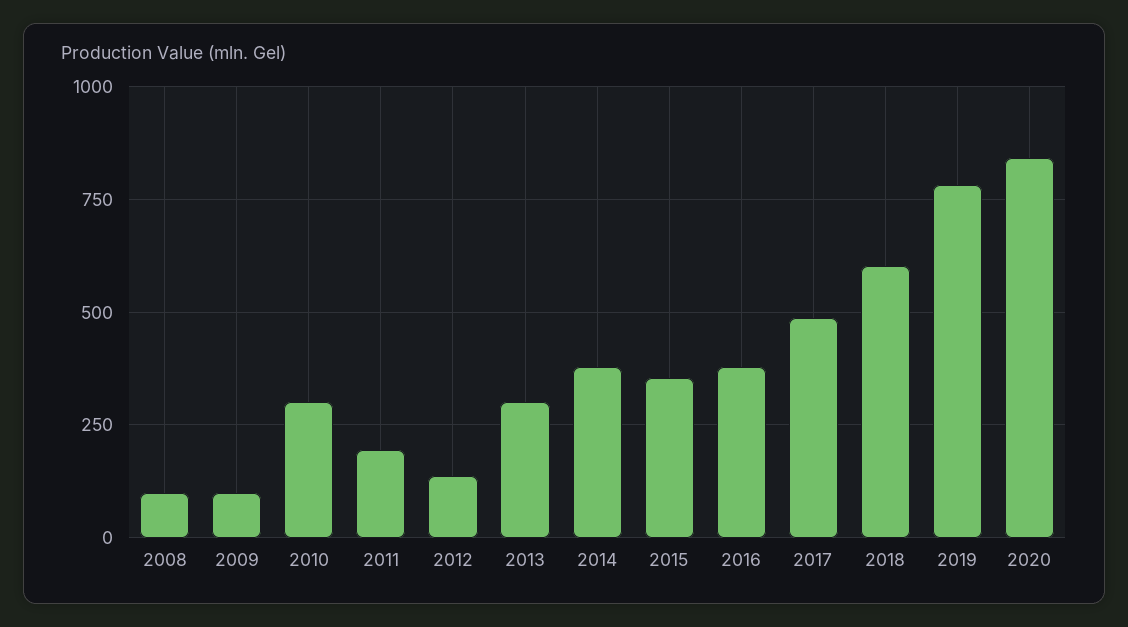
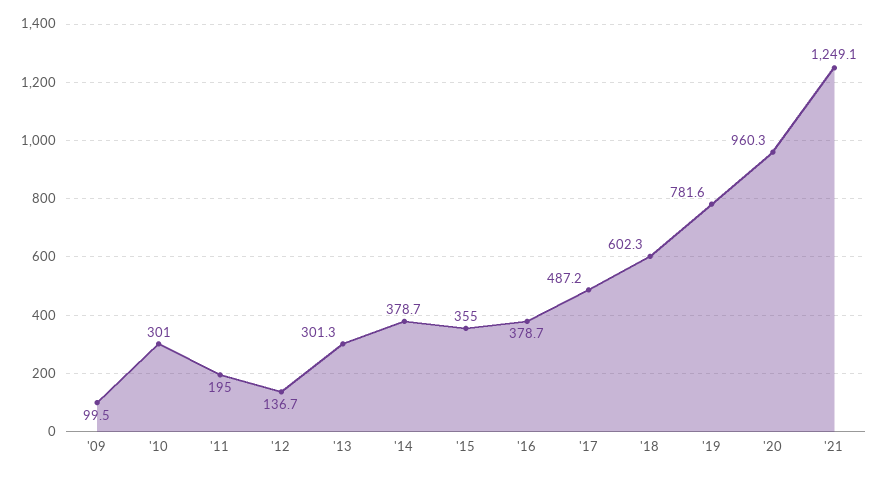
2008: 100 -> none
2020: 850 -> 960.3
'21: none -> 1249.1

